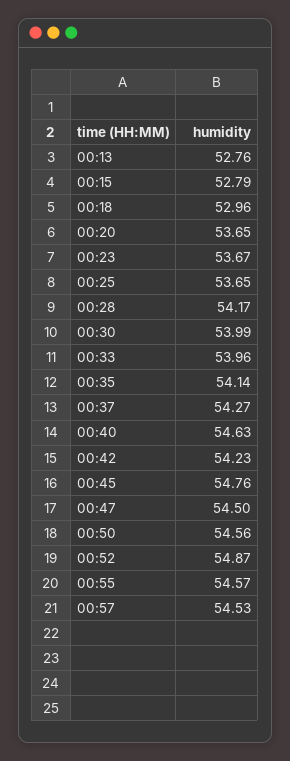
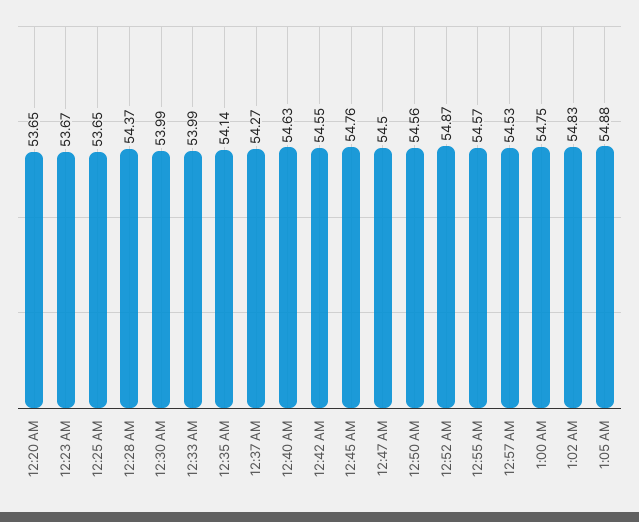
00:13: 52.76 -> none
00:15: 52.79 -> none
00:18: 52.96 -> none
00:28: 54.17 -> 54.37
00:33: 53.96 -> 53.99
00:42: 54.23 -> 54.55
1:00 AM: none -> 54.75
1:02 AM: none -> 54.83
1:05 AM: none -> 54.88

